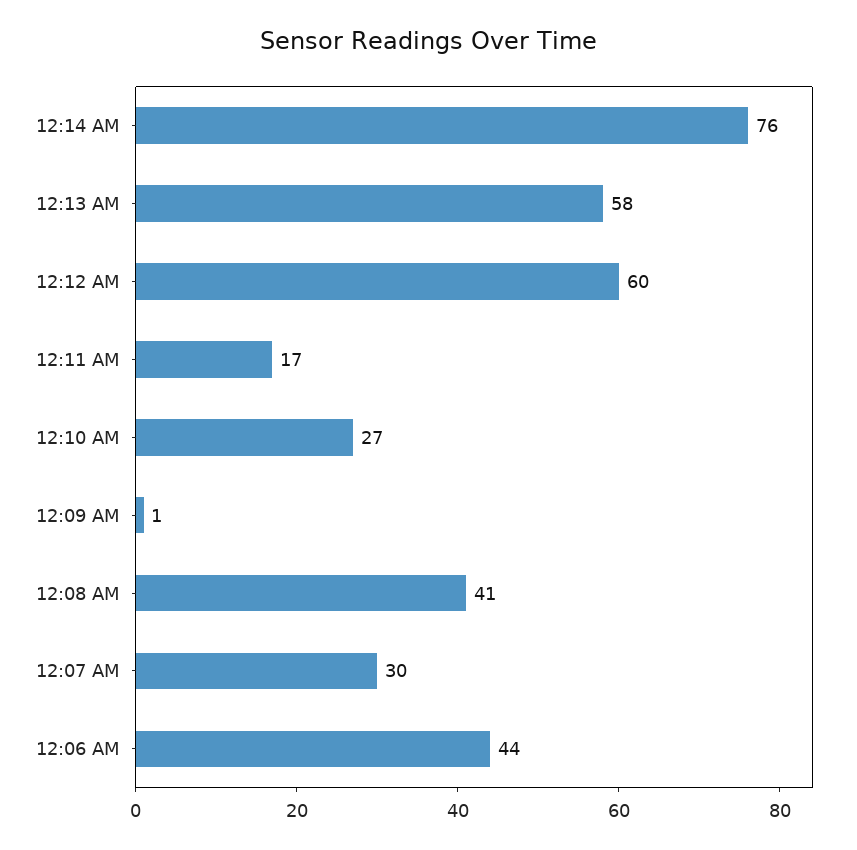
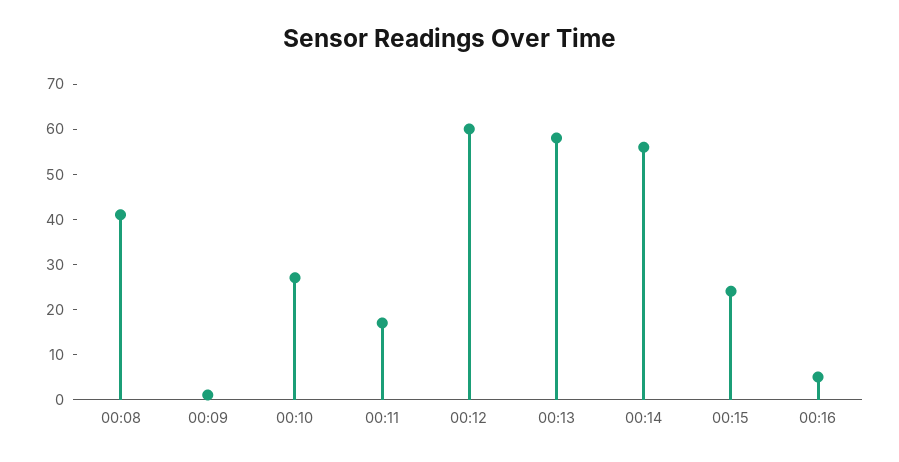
12:14 AM: 76 -> 55
12:07 AM: 30 -> none
12:06 AM: 44 -> none
00:15: none -> 25
00:16: none -> 5

